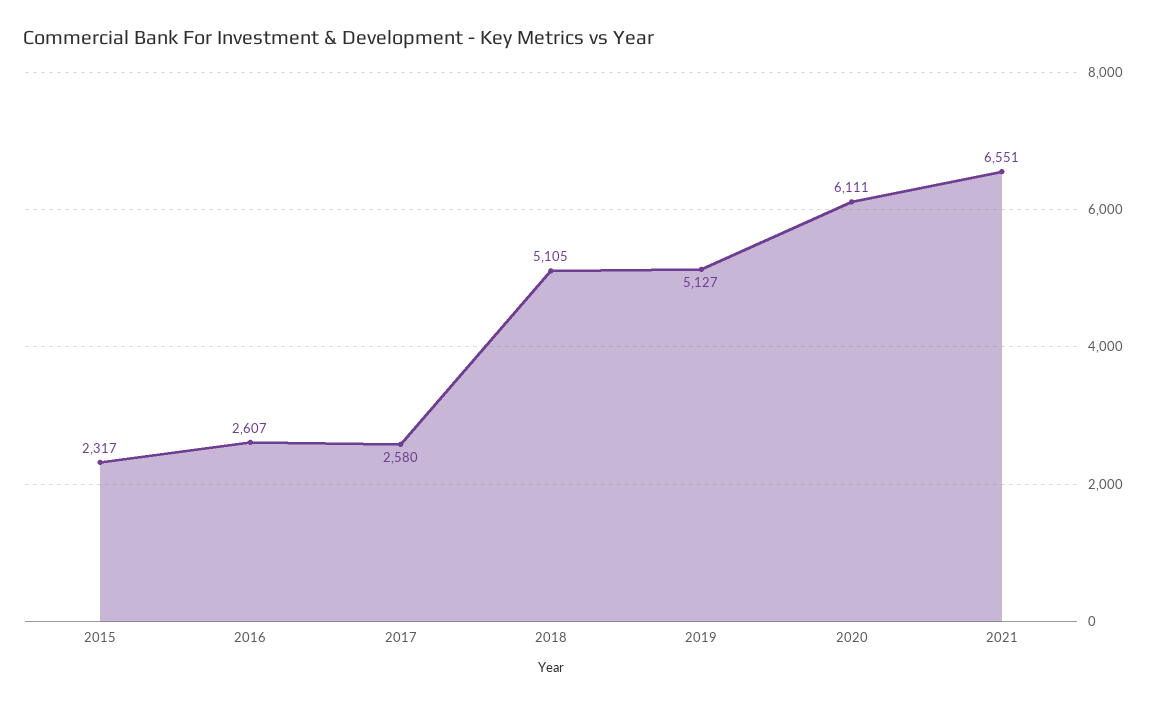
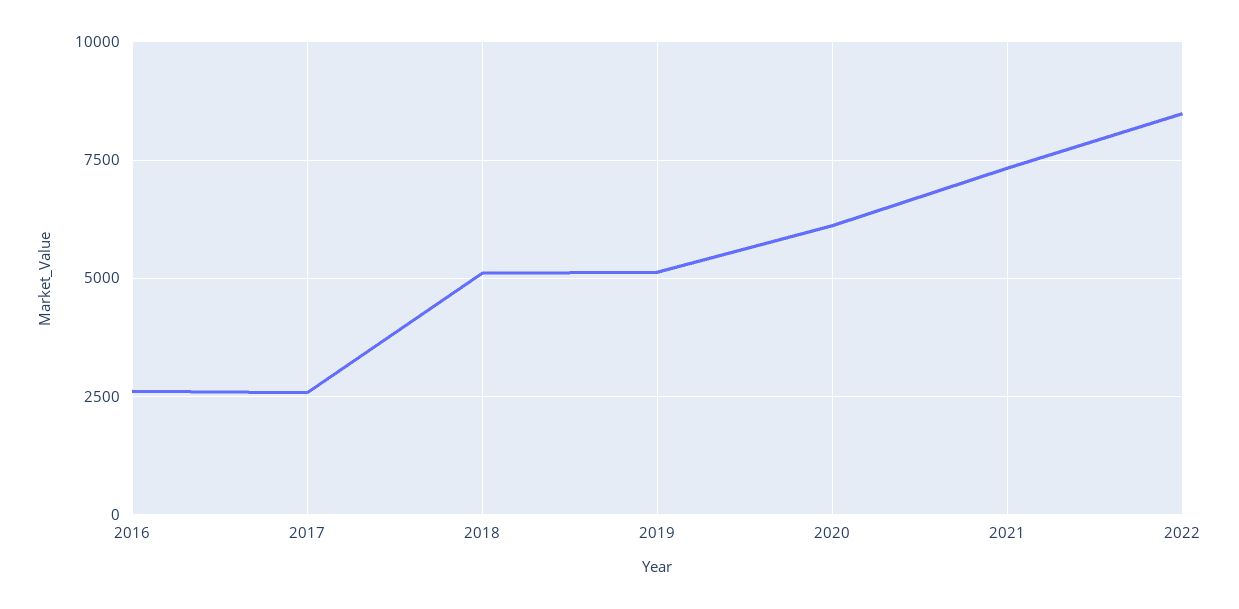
2015: 2317 -> none
2021: 6551 -> 7250
2022: none -> 8500

